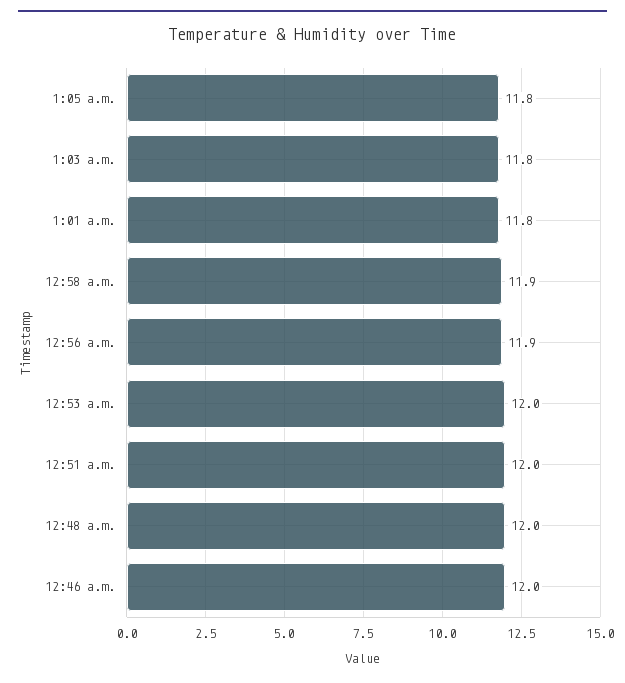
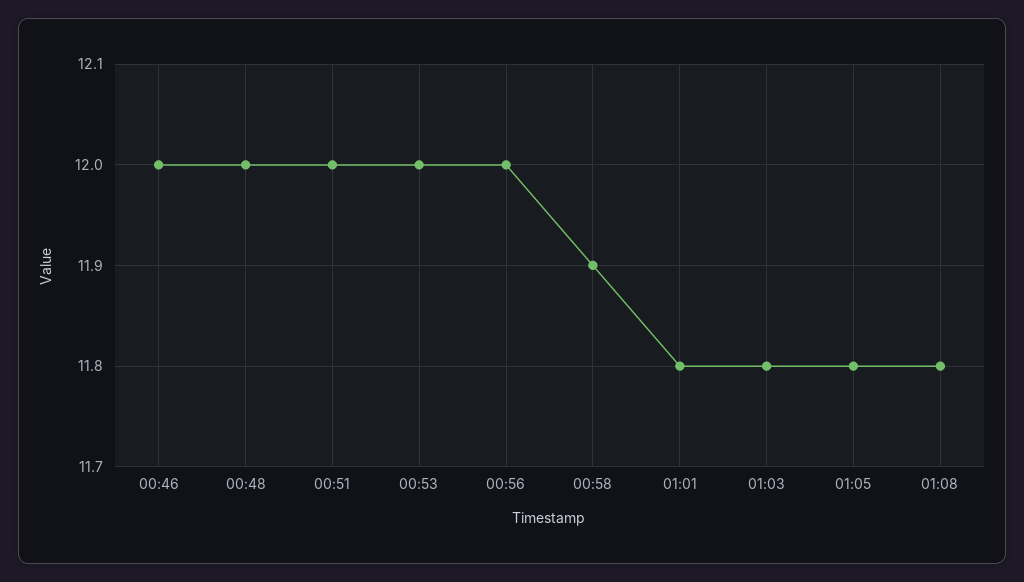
12:56 a.m.: 11.9 -> 12
01:08: none -> 11.8

